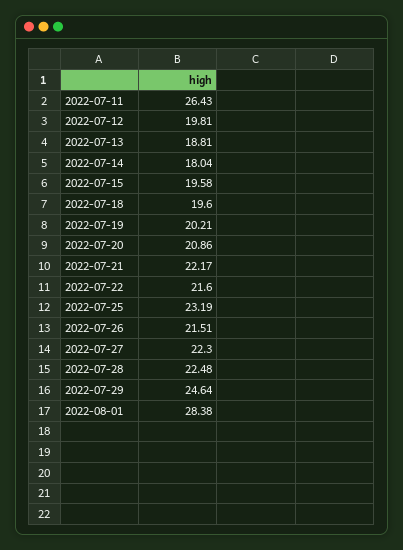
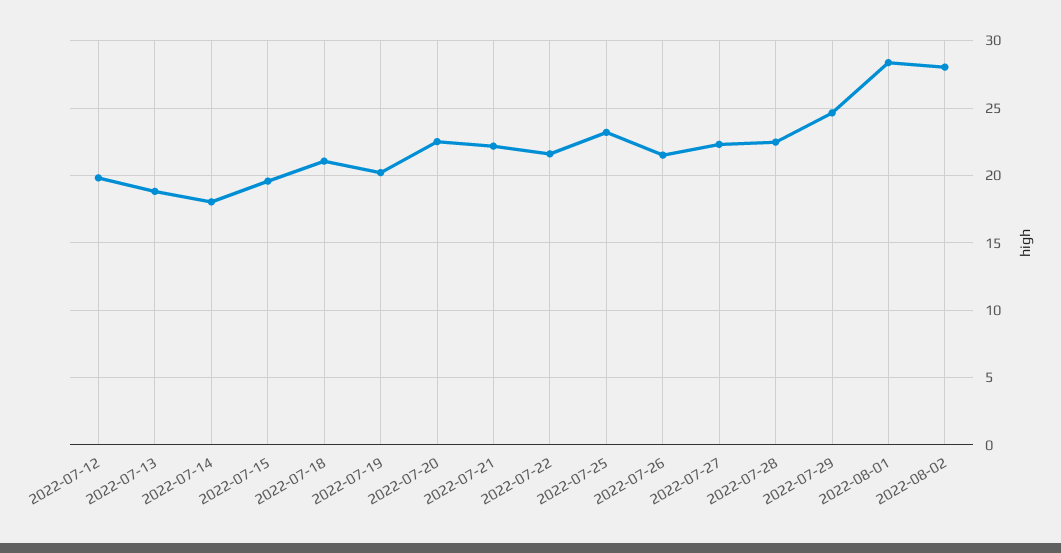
2022-07-11: 26.43 -> none
2022-07-18: 19.6 -> 21
2022-07-20: 20.86 -> 22.5
2022-08-02: none -> 28

